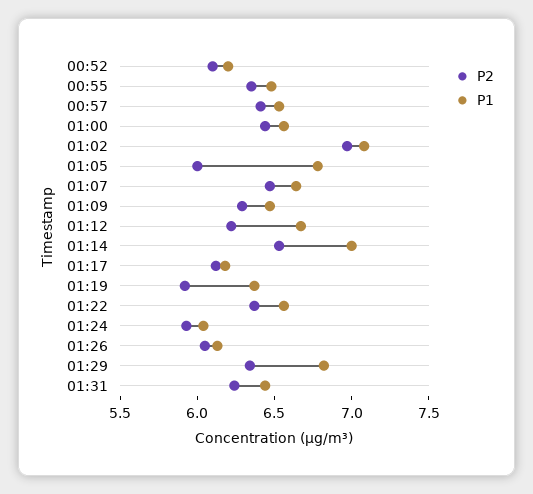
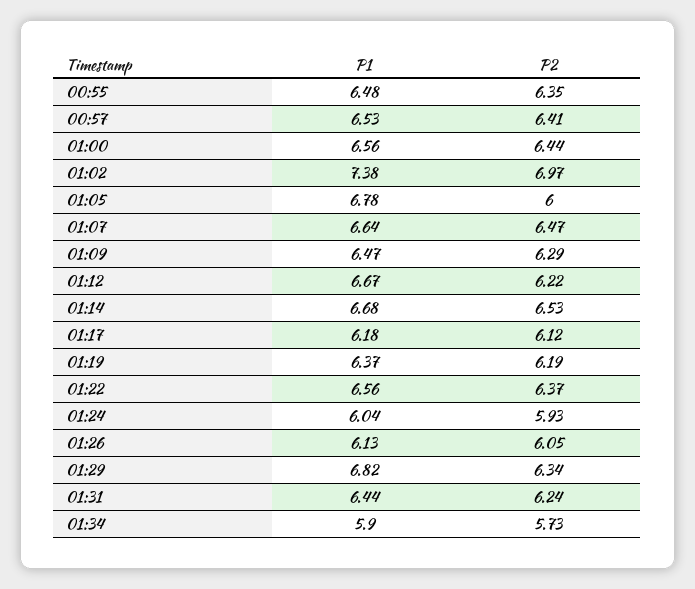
P2, 00:52: 6.1 -> none
P1, 00:52: 6.2 -> none
P1, 01:02: 7.1 -> 7.38
P1, 01:14: 7 -> 6.68
P2, 01:19: 5.9 -> 6.19
P1, 01:34: none -> 5.9
P2, 01:34: none -> 5.73

